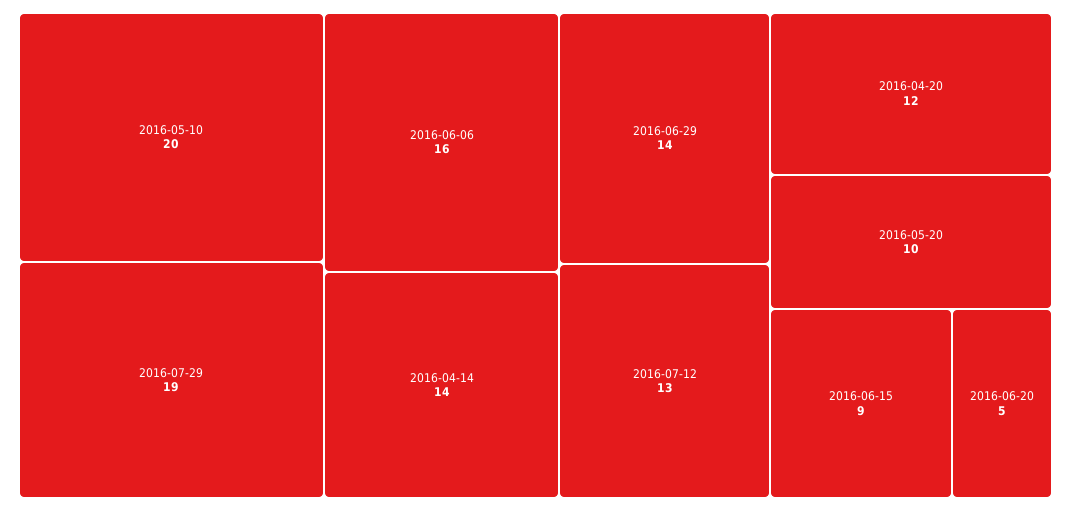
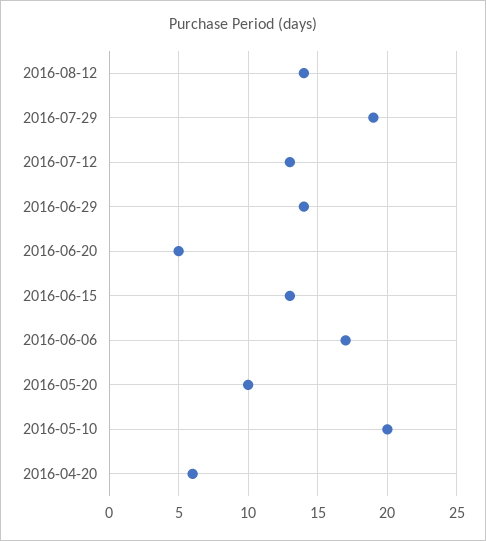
2016-06-06: 16 -> 17
2016-04-14: 14 -> none
2016-04-20: 12 -> 6
2016-06-15: 9 -> 13
2016-08-12: none -> 14

